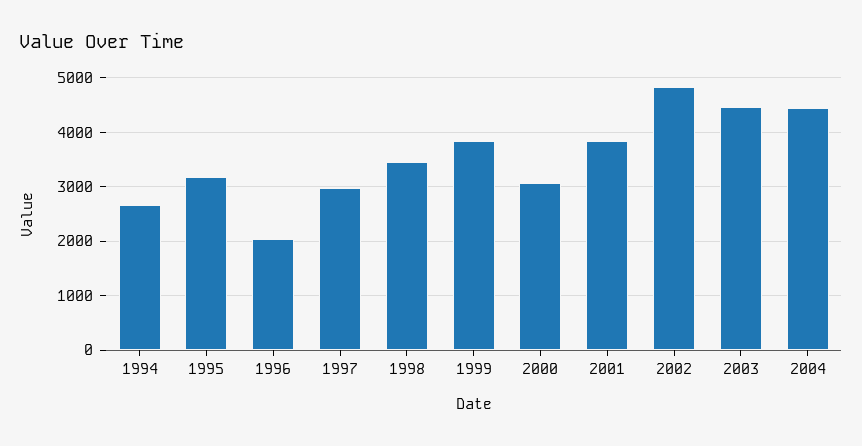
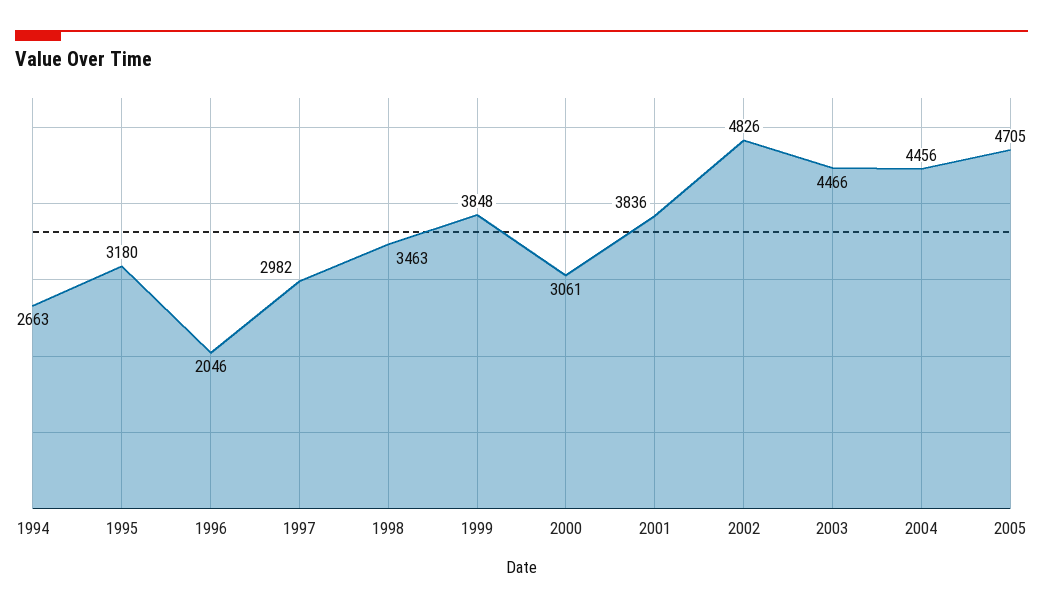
2005: none -> 4705

